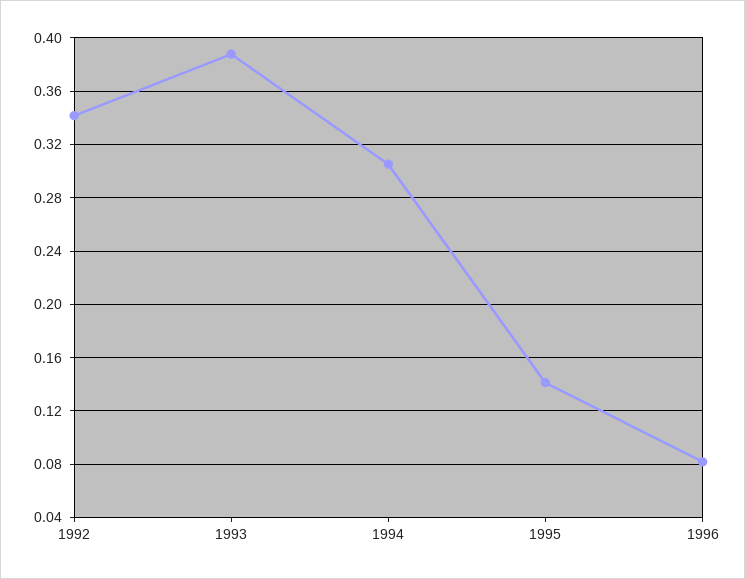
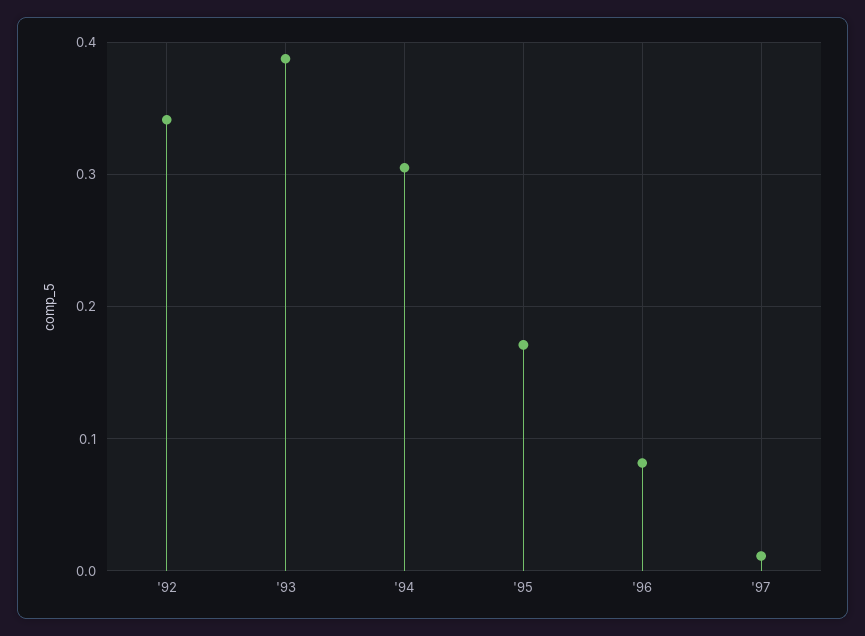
1995: 0.14 -> 0.17
'97: none -> 0.01

